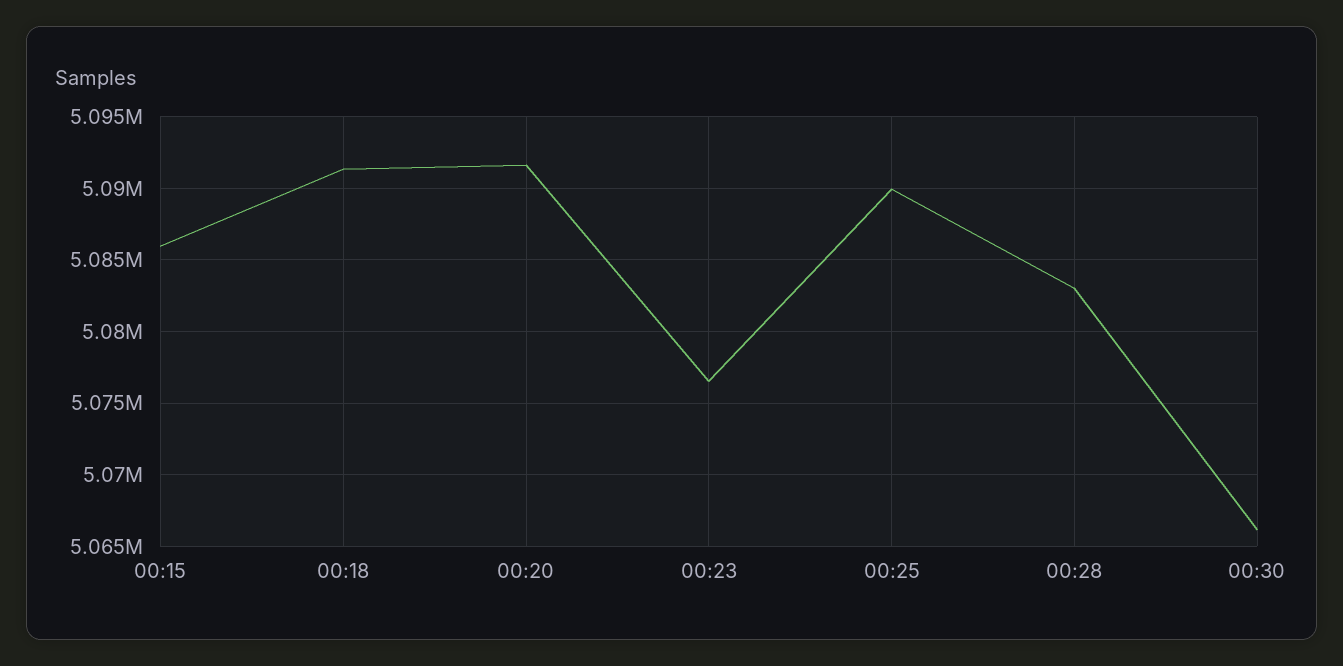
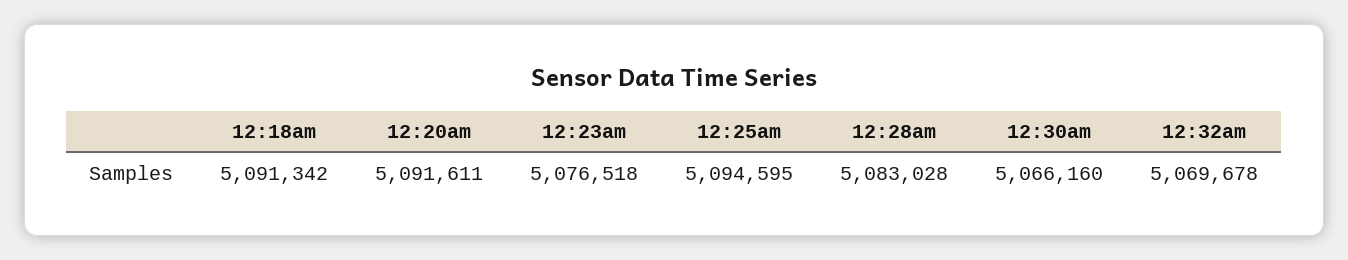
00:15: 5086000 -> none
00:25: 5090000 -> 5094595
12:32am: none -> 5069678

